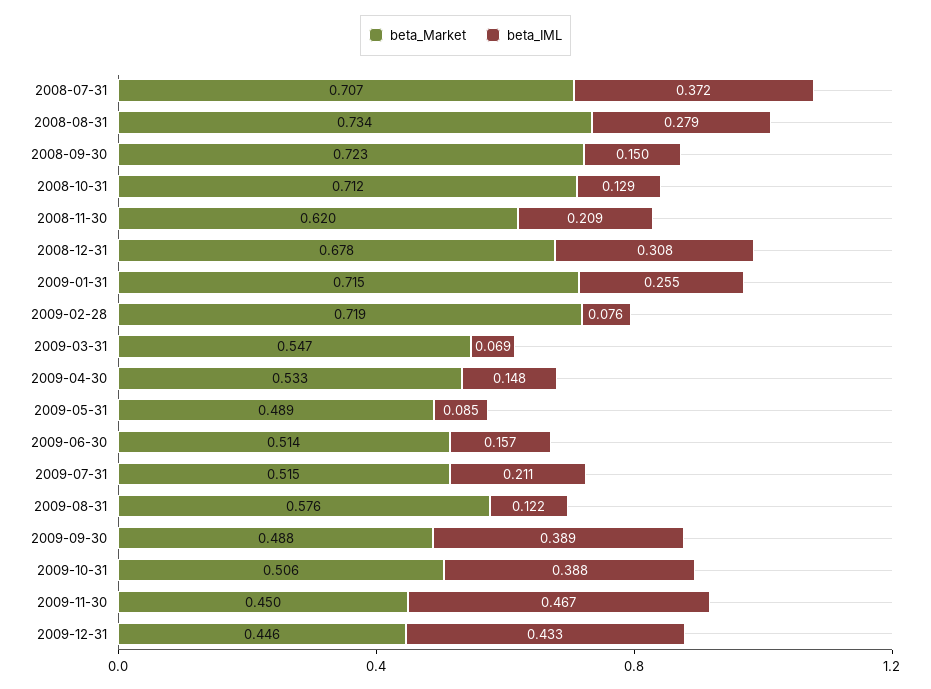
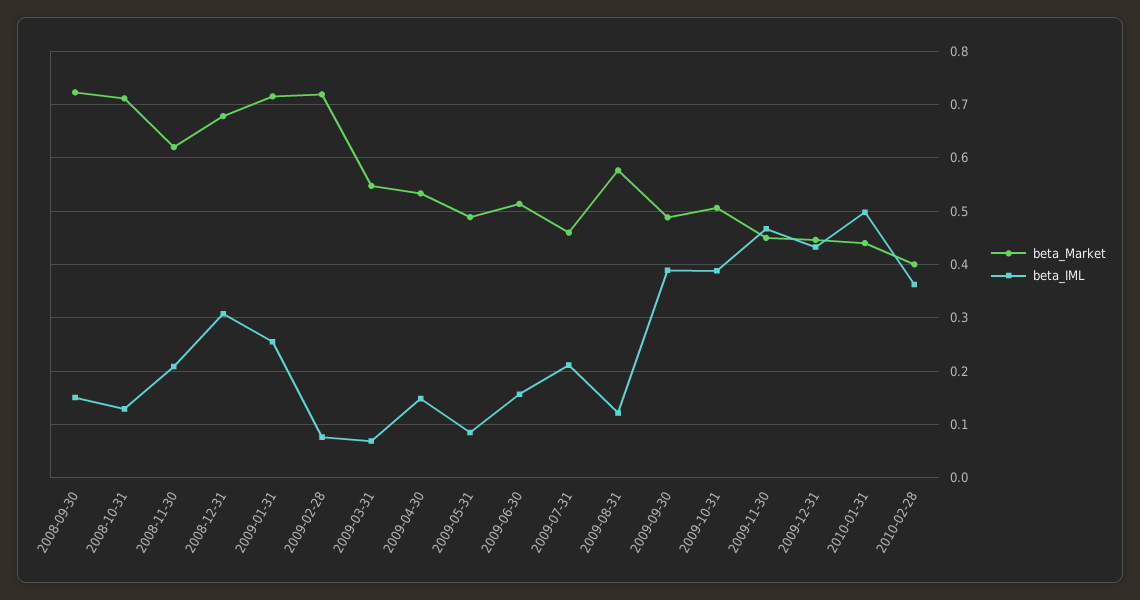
beta_Market, 2008-07-31: 0.707 -> none
beta_IML, 2008-07-31: 0.372 -> none
beta_Market, 2008-08-31: 0.734 -> none
beta_IML, 2008-08-31: 0.279 -> none
beta_Market, 2009-07-31: 0.515 -> 0.46
beta_Market, 2010-01-31: none -> 0.44
beta_IML, 2010-01-31: none -> 0.5
beta_Market, 2010-02-28: none -> 0.4
beta_IML, 2010-02-28: none -> 0.36

